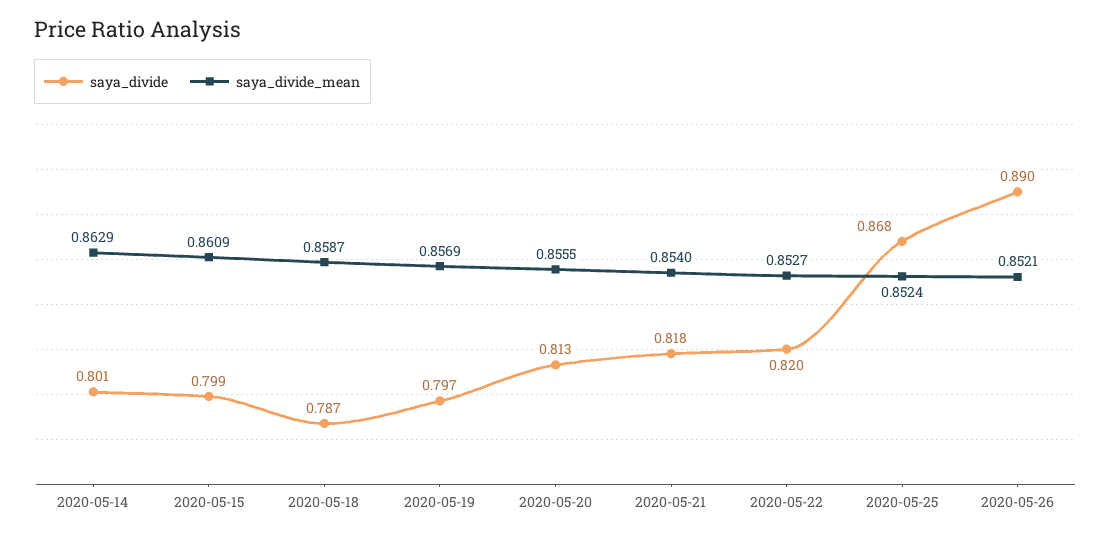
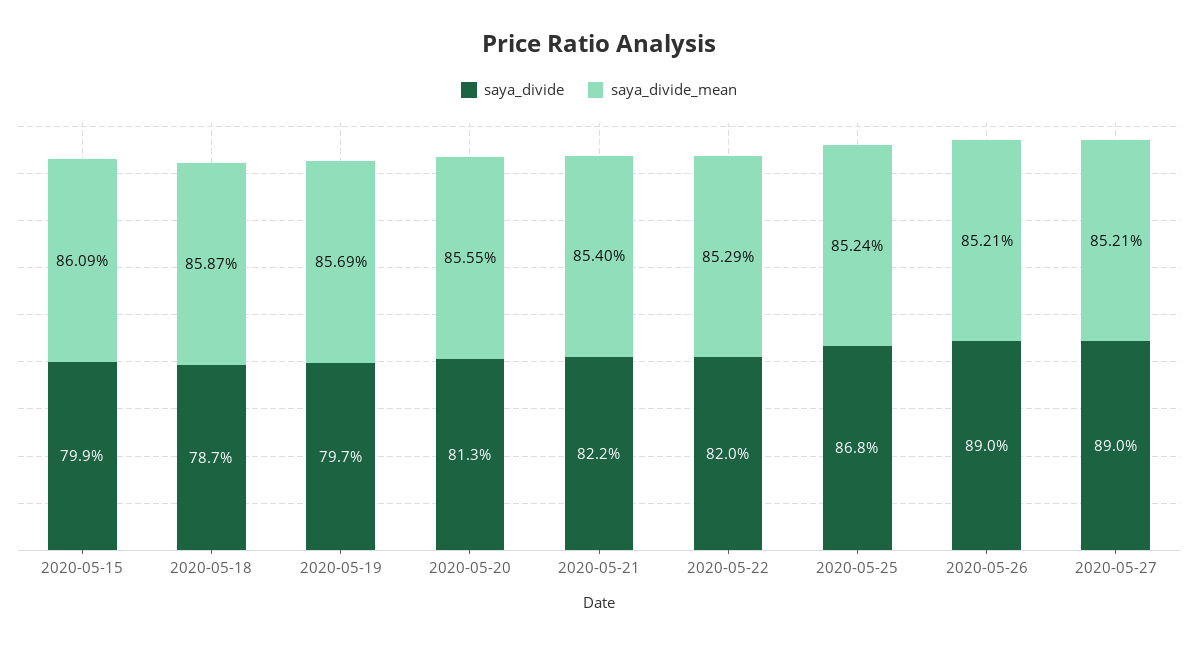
saya_divide, 2020-05-14: 0.801 -> none
saya_divide_mean, 2020-05-14: 0.8629 -> none
saya_divide, 2020-05-21: 0.818 -> 0.822
saya_divide_mean, 2020-05-22: 0.8527 -> 0.8529
saya_divide, 2020-05-27: none -> 0.89
saya_divide_mean, 2020-05-27: none -> 0.8521

